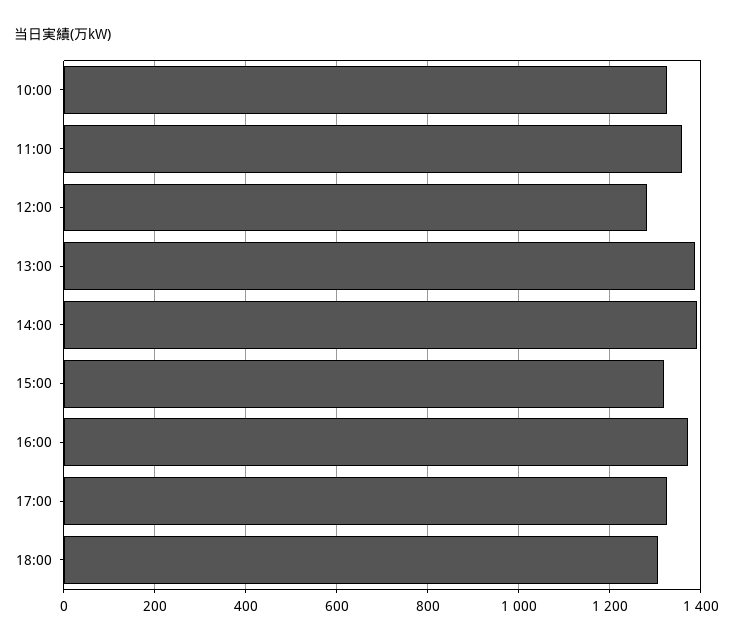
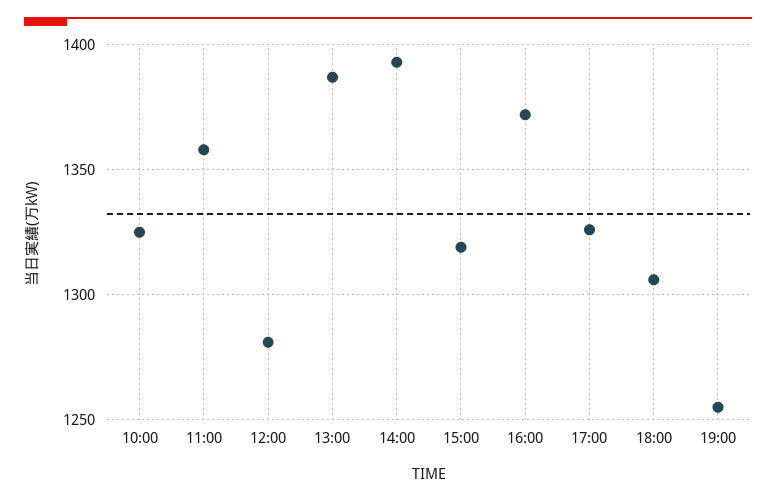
19:00: none -> 1255

